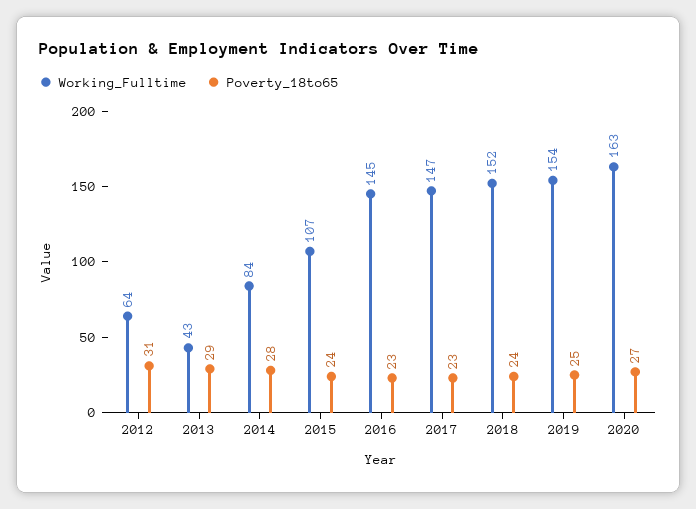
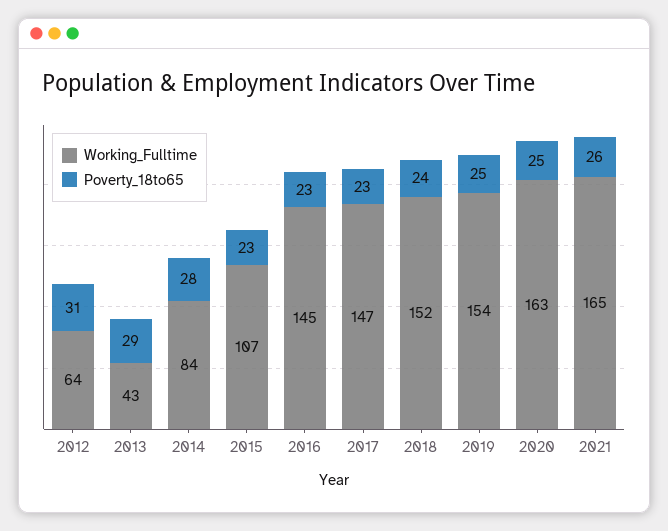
Poverty_18to65, 2015: 24 -> 23
Poverty_18to65, 2020: 27 -> 25
Working_Fulltime, 2021: none -> 165
Poverty_18to65, 2021: none -> 26

